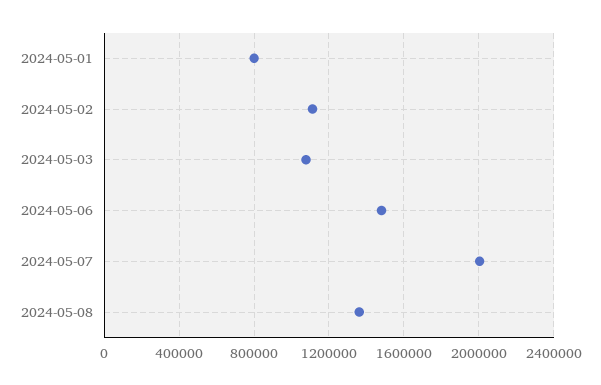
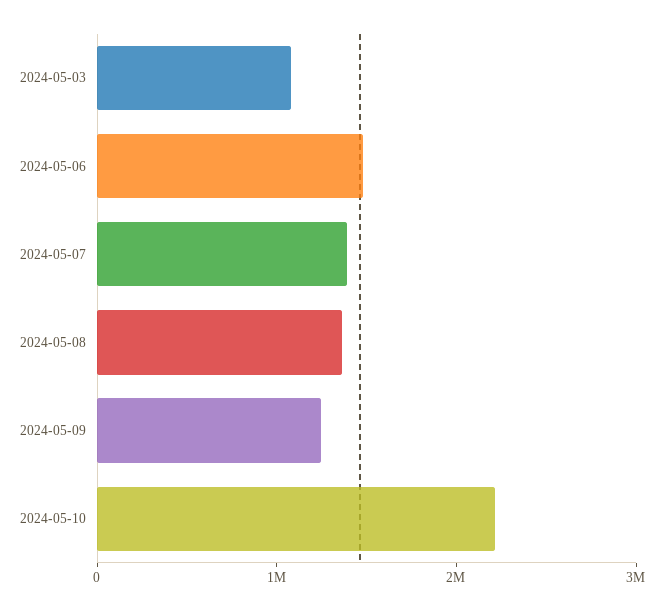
2024-05-01: 800000 -> none
2024-05-02: 1100000 -> none
2024-05-07: 2000000 -> 1400000
2024-05-09: none -> 1200000
2024-05-10: none -> 2200000

